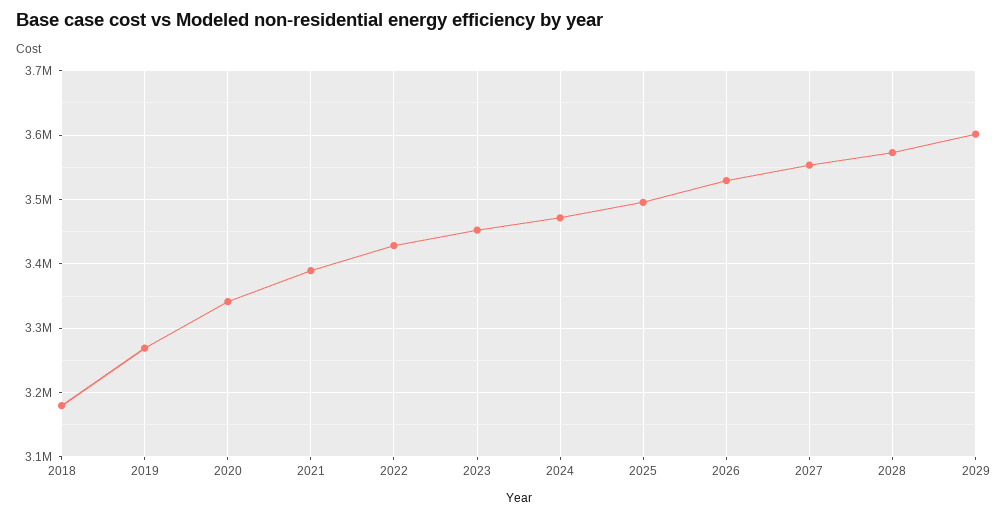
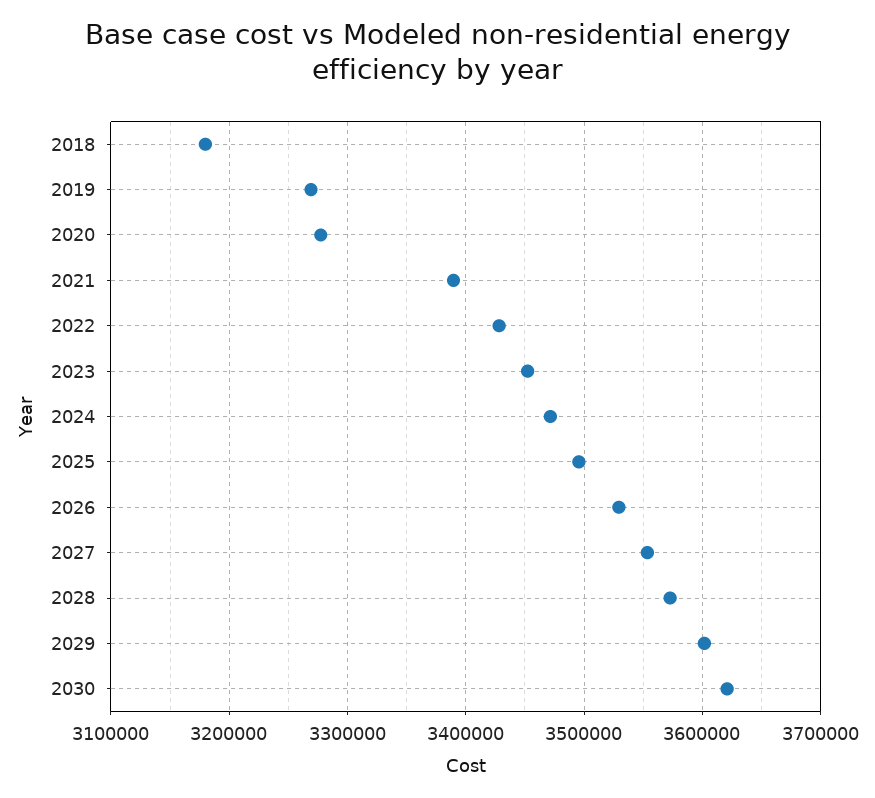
2020: 3340000 -> 3280000
2030: none -> 3620000

